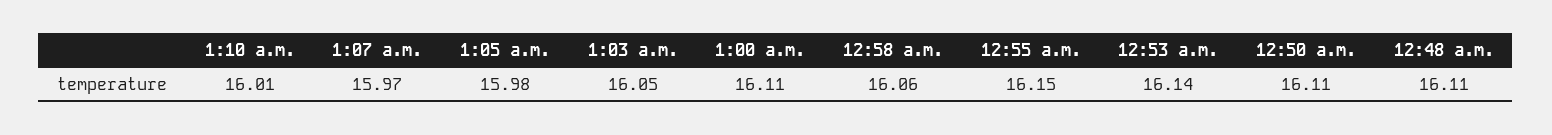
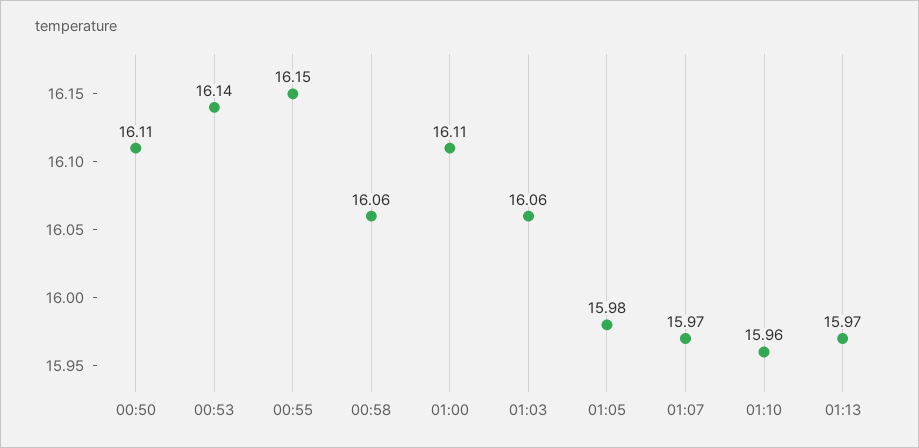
1:10 a.m.: 16.01 -> 15.96
1:03 a.m.: 16.05 -> 16.06
12:48 a.m.: 16.11 -> none
01:13: none -> 15.97

